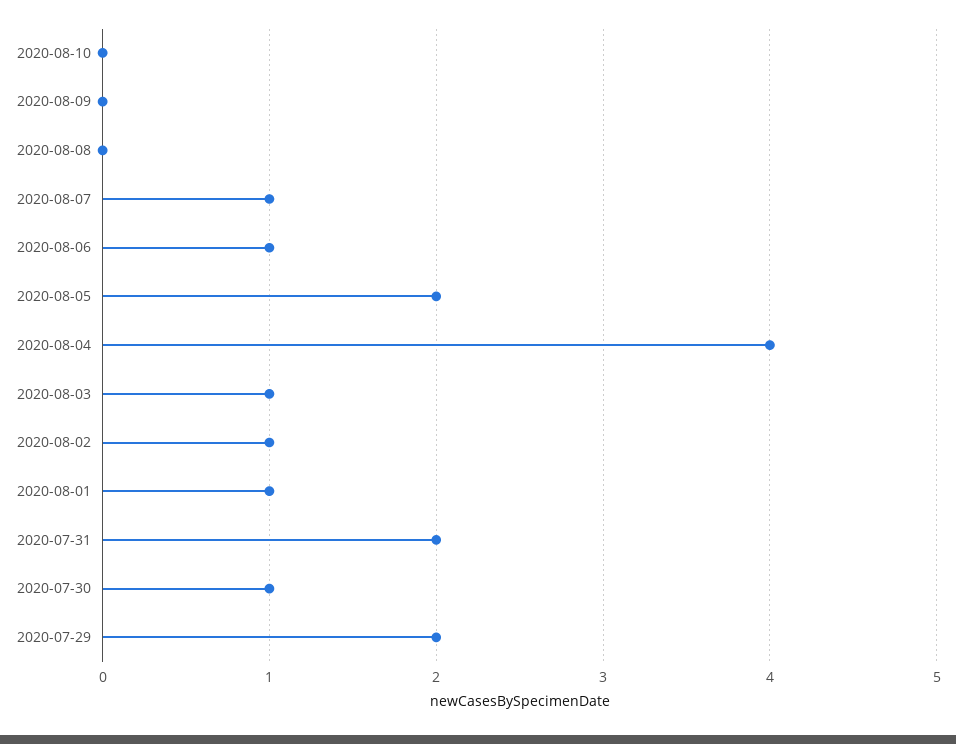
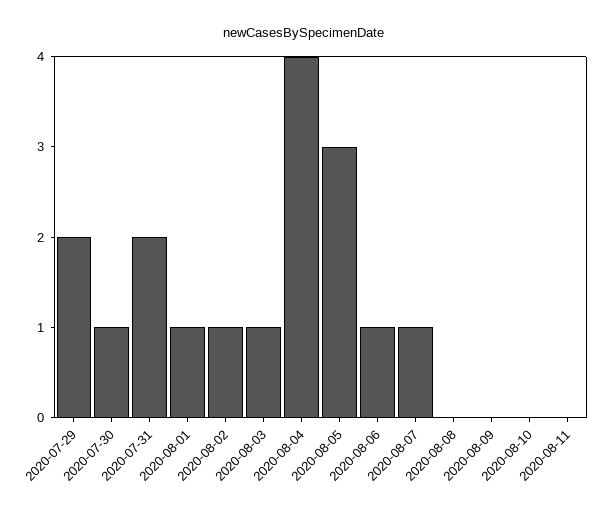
2020-08-05: 2 -> 3
2020-08-11: none -> 0

